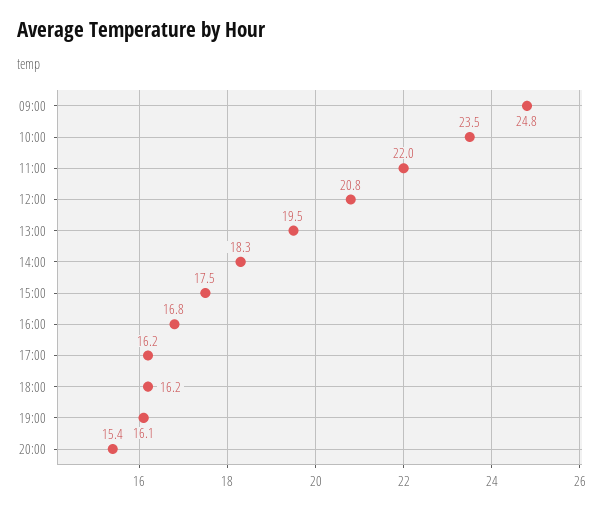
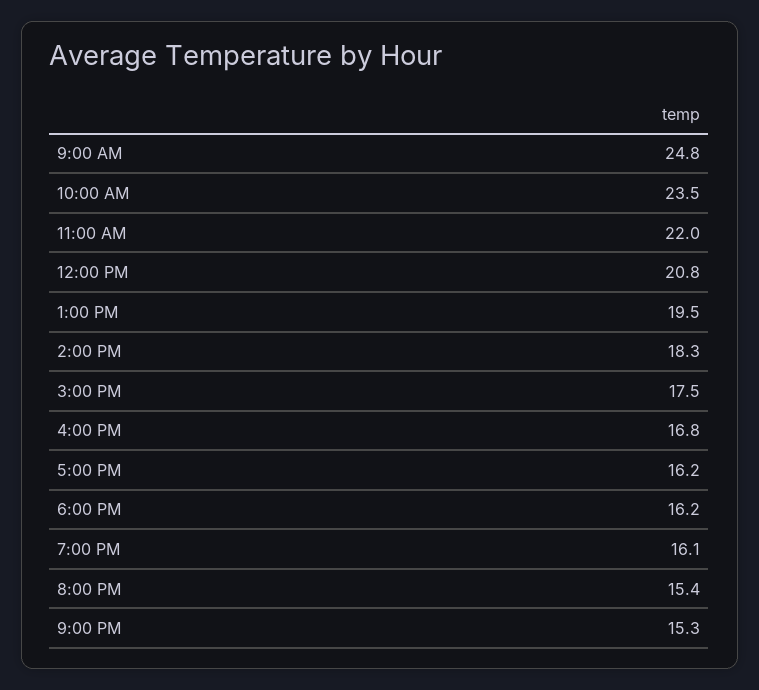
9:00 PM: none -> 15.3

